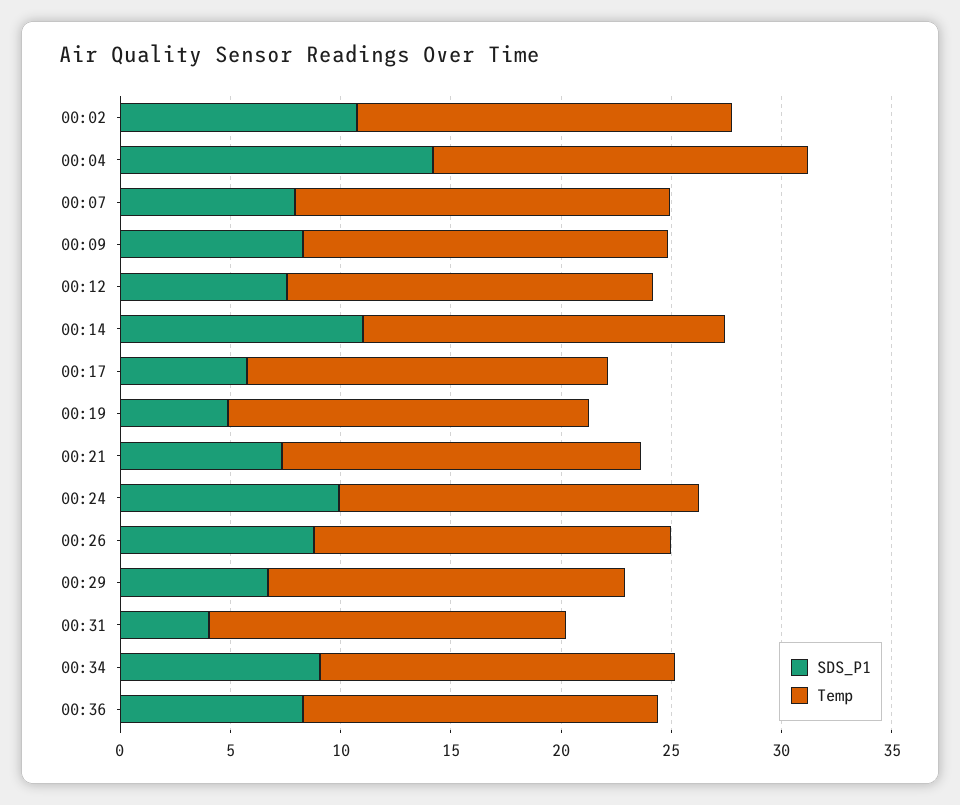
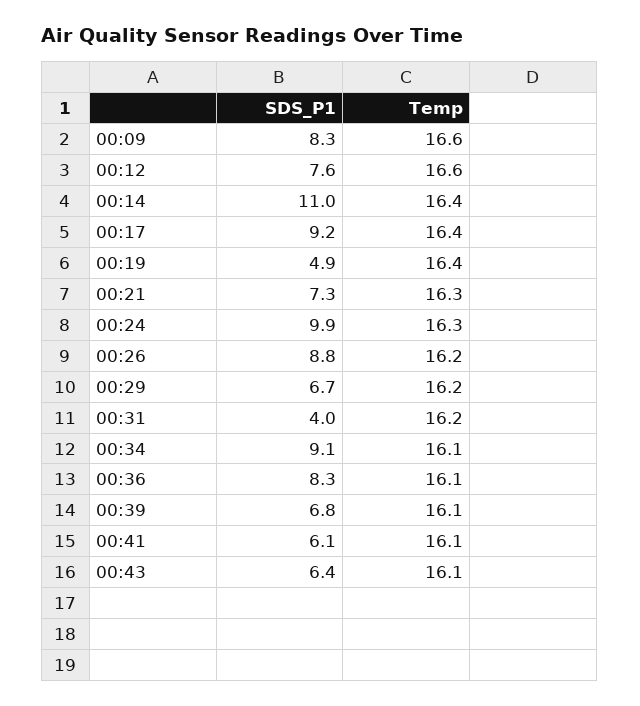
SDS_P1, 00:02: 11 -> none
Temp, 00:02: 17 -> none
SDS_P1, 00:04: 14 -> none
Temp, 00:04: 17 -> none
SDS_P1, 00:07: 8 -> none
Temp, 00:07: 17 -> none
SDS_P1, 00:17: 6 -> 9.2
SDS_P1, 00:39: none -> 6.8
Temp, 00:39: none -> 16.1
SDS_P1, 00:41: none -> 6.1
Temp, 00:41: none -> 16.1
SDS_P1, 00:43: none -> 6.4
Temp, 00:43: none -> 16.1

